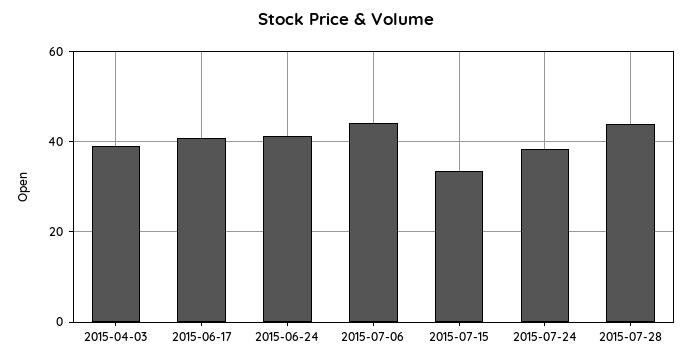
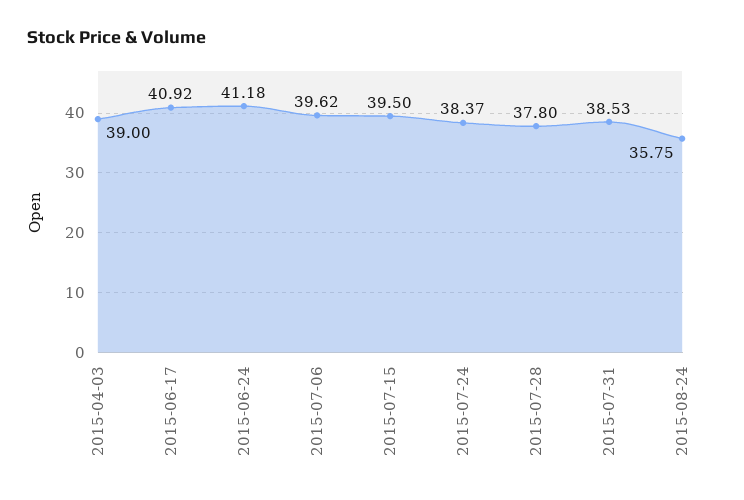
2015-07-06: 44 -> 39.62
2015-07-15: 34 -> 39.5
2015-07-28: 44 -> 37.8
2015-07-31: none -> 38.53
2015-08-24: none -> 35.75

